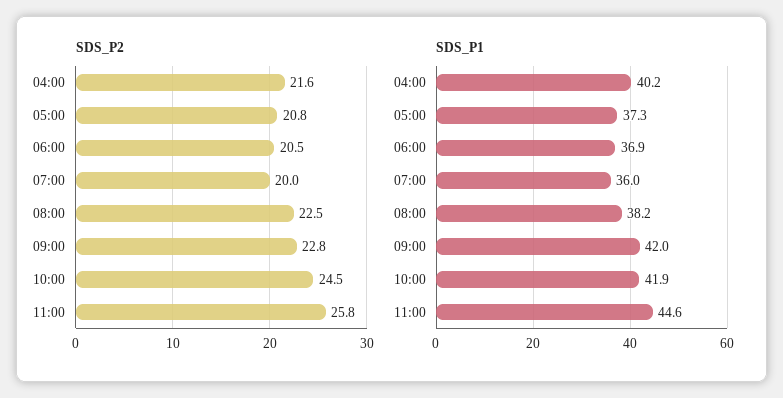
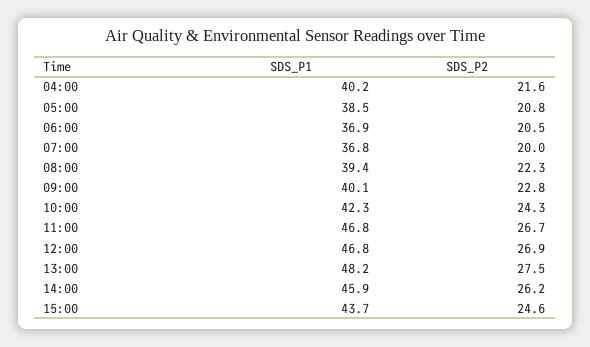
SDS_P2, 08:00: 22.5 -> 22.3
SDS_P2, 10:00: 24.5 -> 24.3
SDS_P2, 11:00: 25.8 -> 26.7
SDS_P1, 05:00: 37.3 -> 38.5
SDS_P1, 07:00: 36 -> 36.8
SDS_P1, 08:00: 38.2 -> 39.4
SDS_P1, 09:00: 42 -> 40.1
SDS_P1, 10:00: 41.9 -> 42.3
SDS_P1, 11:00: 44.6 -> 46.8
SDS_P1, 12:00: none -> 46.8
SDS_P2, 12:00: none -> 26.9
SDS_P1, 13:00: none -> 48.2
SDS_P2, 13:00: none -> 27.5
SDS_P1, 14:00: none -> 45.9
SDS_P2, 14:00: none -> 26.2
SDS_P1, 15:00: none -> 43.7
SDS_P2, 15:00: none -> 24.6

